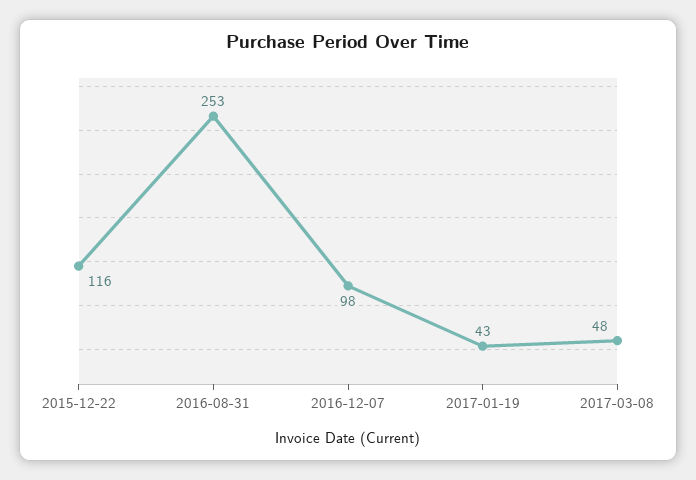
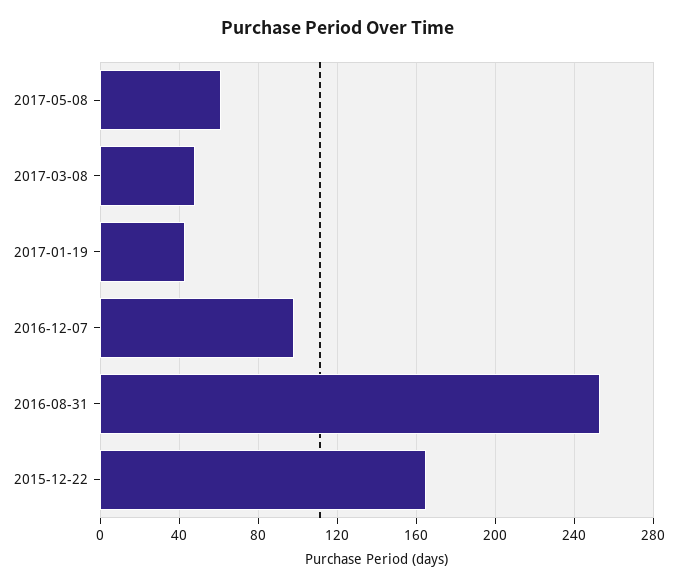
2015-12-22: 116 -> 165
2017-05-08: none -> 60

